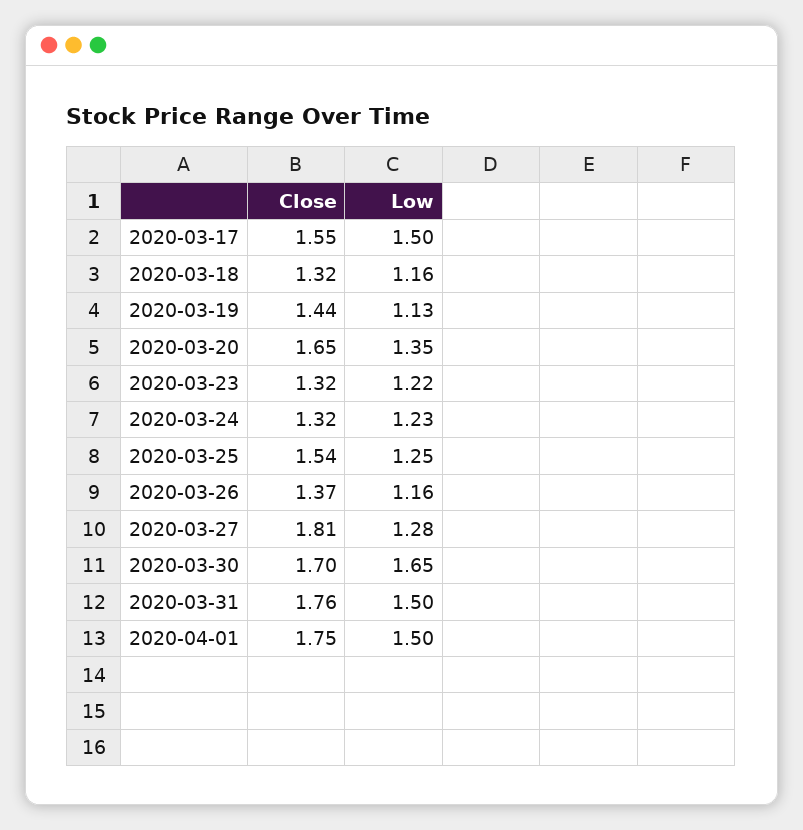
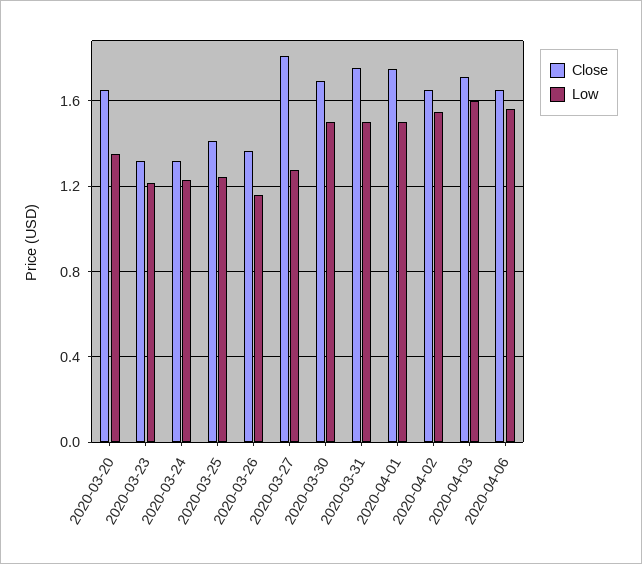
Close, 2020-03-17: 1.55 -> none
Low, 2020-03-17: 1.5 -> none
Close, 2020-03-18: 1.32 -> none
Low, 2020-03-18: 1.16 -> none
Close, 2020-03-19: 1.44 -> none
Low, 2020-03-19: 1.13 -> none
Close, 2020-03-25: 1.54 -> 1.4
Low, 2020-03-30: 1.65 -> 1.5
Close, 2020-04-02: none -> 1.65
Low, 2020-04-02: none -> 1.55
Close, 2020-04-03: none -> 1.7
Low, 2020-04-03: none -> 1.6
Close, 2020-04-06: none -> 1.65
Low, 2020-04-06: none -> 1.55

